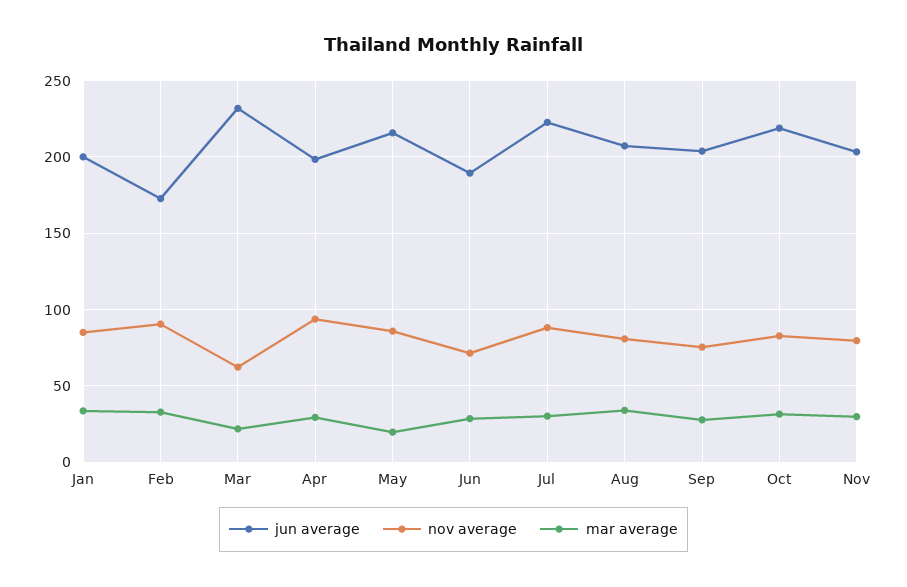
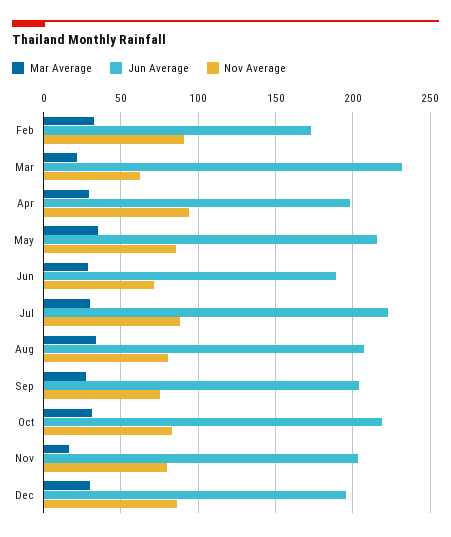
jun average, Jan: 200 -> none
nov average, Jan: 85 -> none
mar average, Jan: 35 -> none
mar average, May: 20 -> 35
mar average, Nov: 30 -> 15
mar average, Dec: none -> 30
jun average, Dec: none -> 195
nov average, Dec: none -> 85

